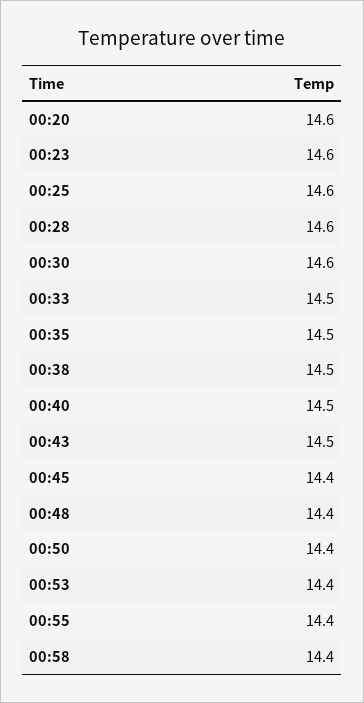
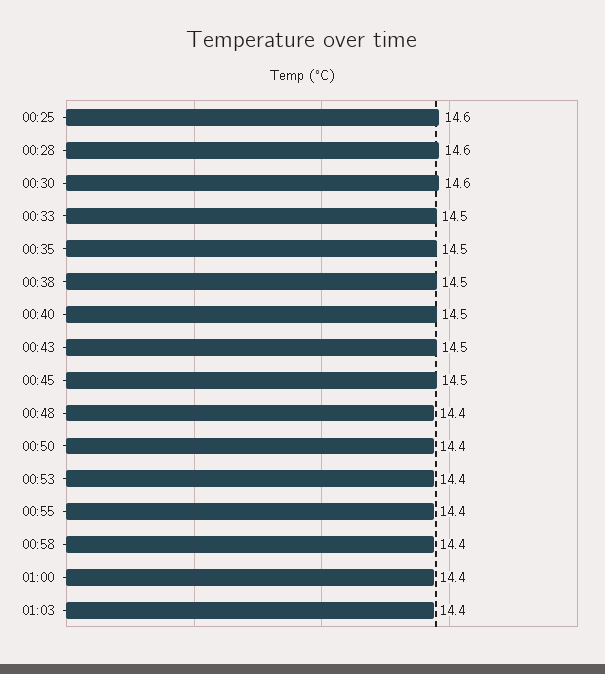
00:20: 14.6 -> none
00:23: 14.6 -> none
00:45: 14.4 -> 14.5
01:00: none -> 14.4
01:03: none -> 14.4

